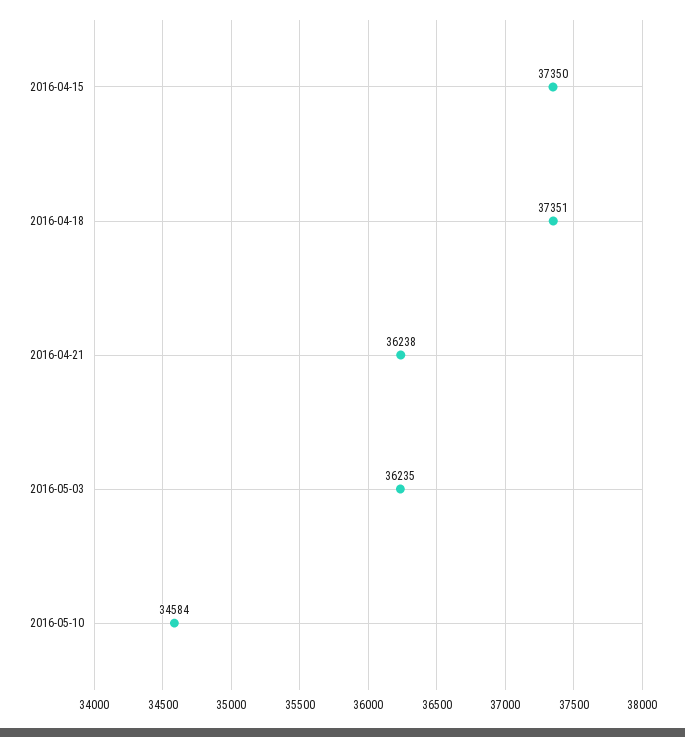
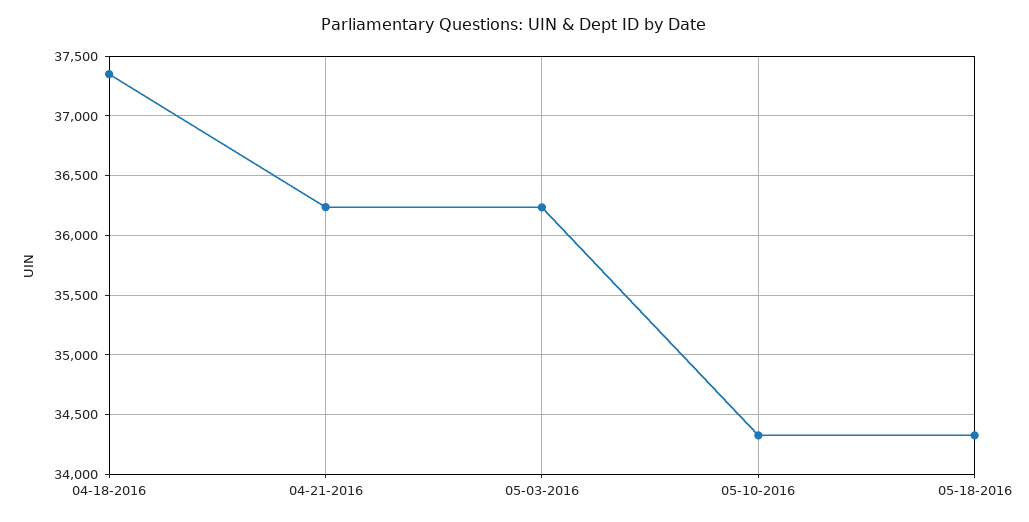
2016-04-15: 37350 -> none
2016-05-10: 34584 -> 34300
05-18-2016: none -> 34300

